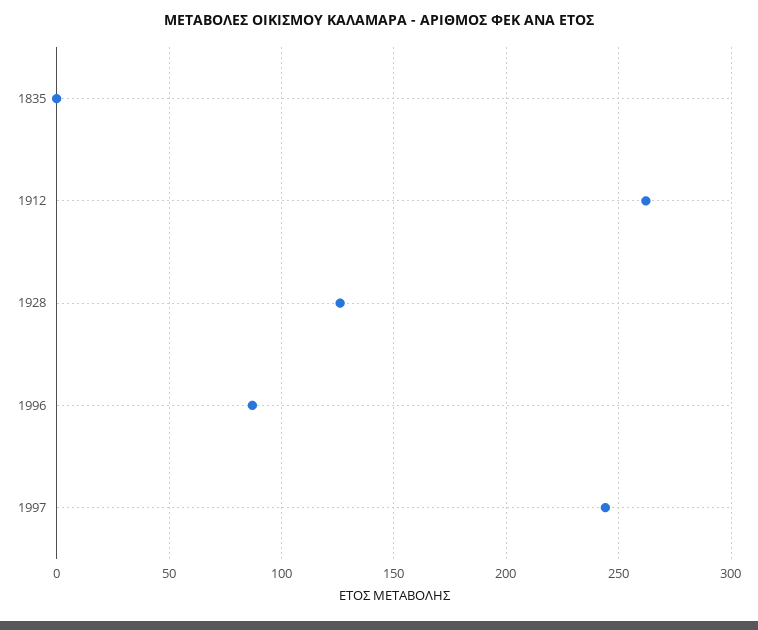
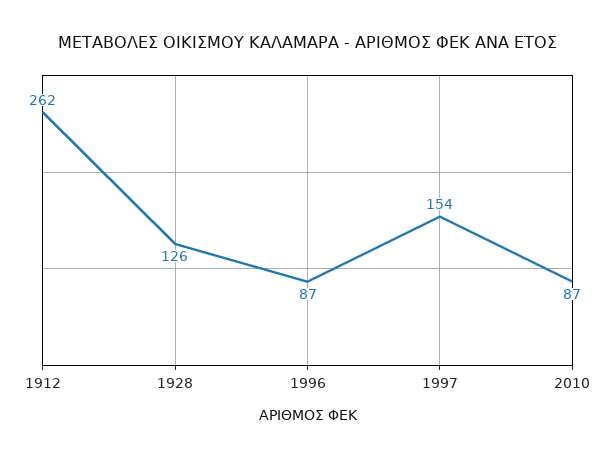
1835: 0 -> none
1997: 245 -> 154
2010: none -> 87

